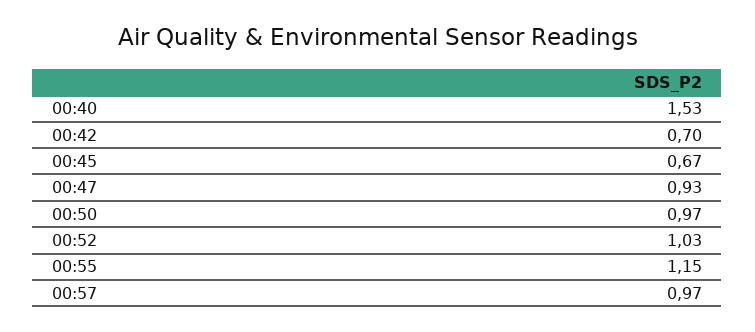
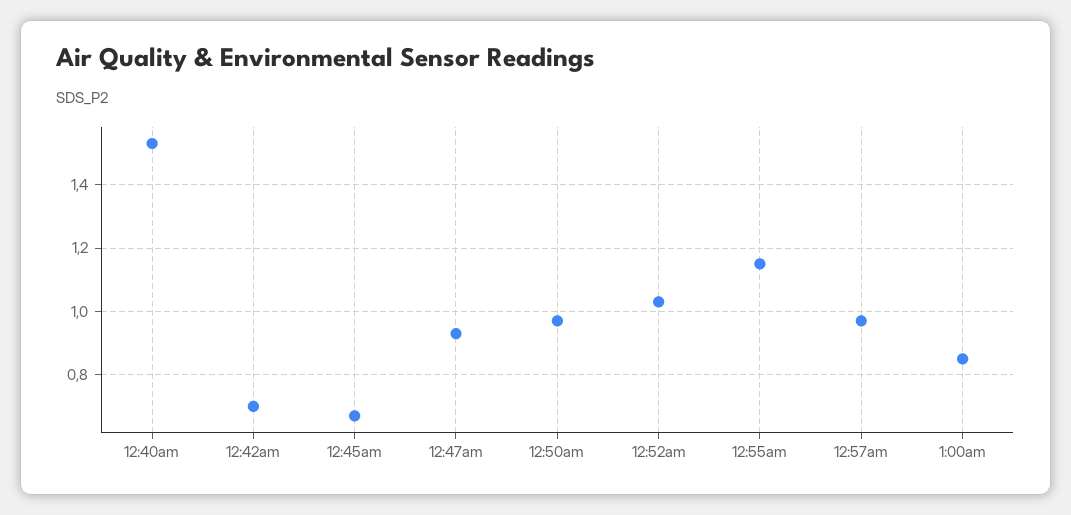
1:00am: none -> 0.85

